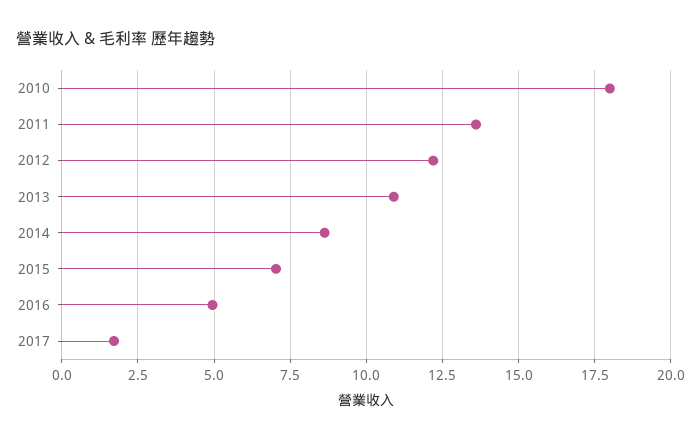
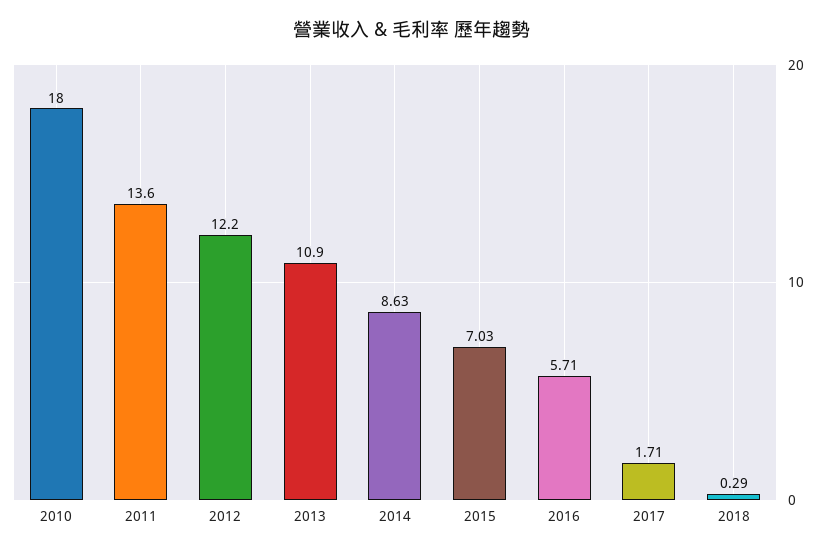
2016: 5 -> 5.71
2018: none -> 0.29

